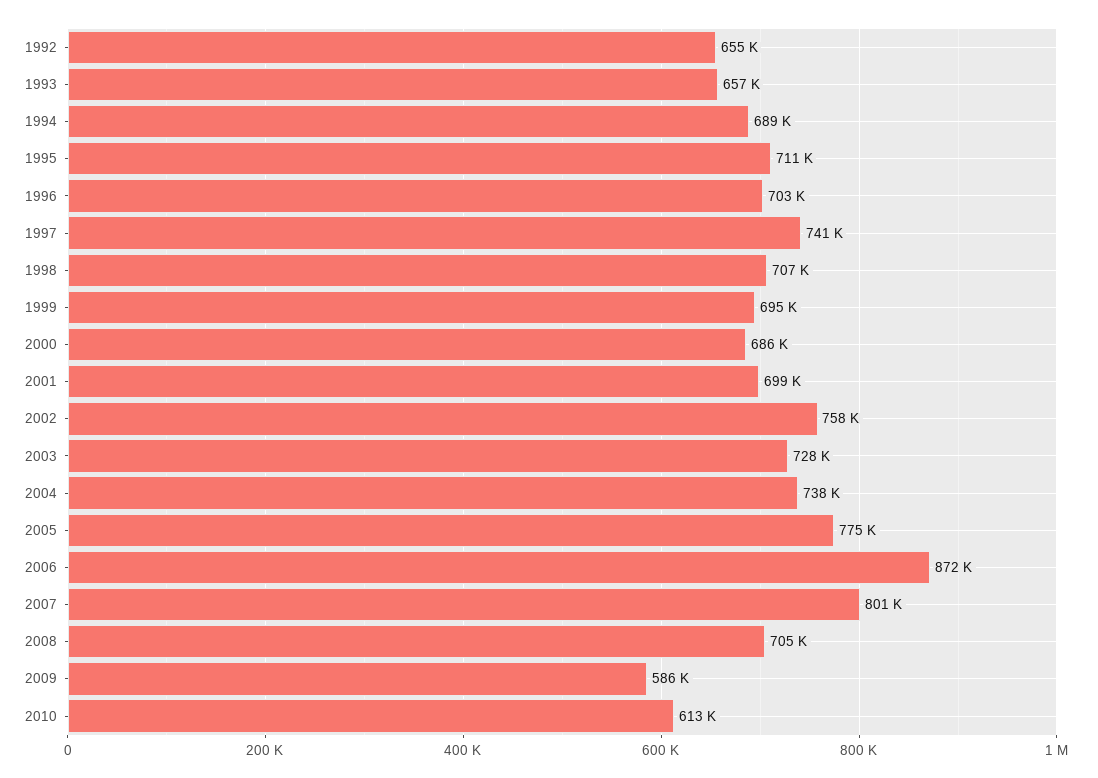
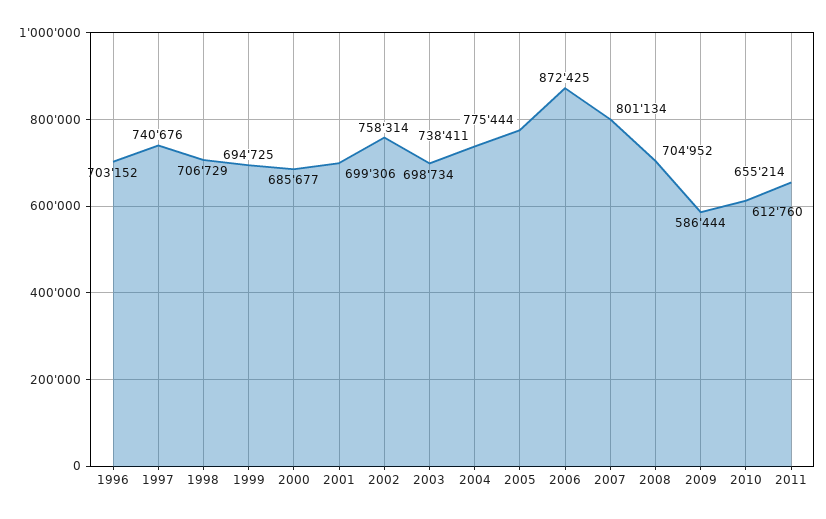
1992: 655000 -> none
1993: 657000 -> none
1994: 689000 -> none
1995: 711000 -> none
2003: 728000 -> 698734
2011: none -> 655214

